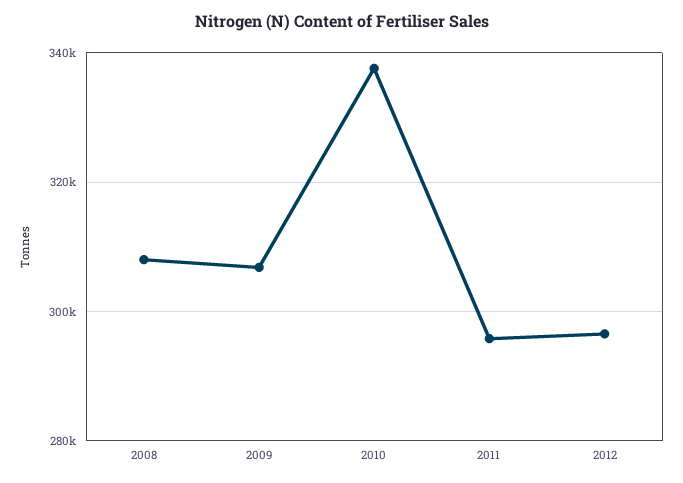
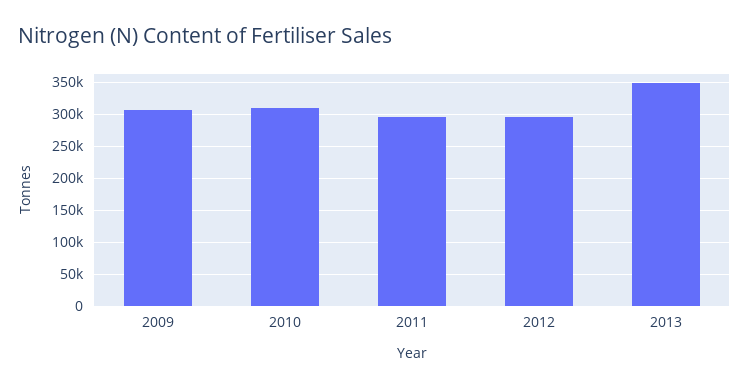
2008: 308000 -> none
2010: 338000 -> 310000
2013: none -> 350000

